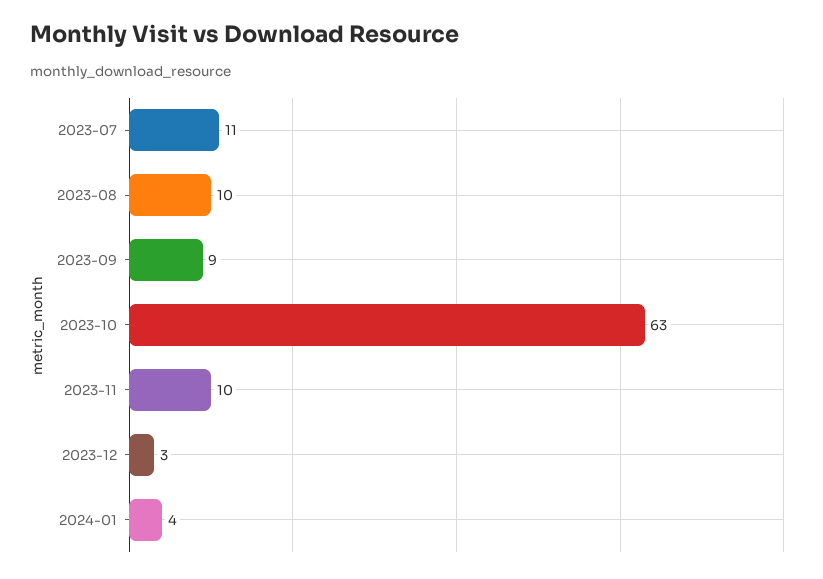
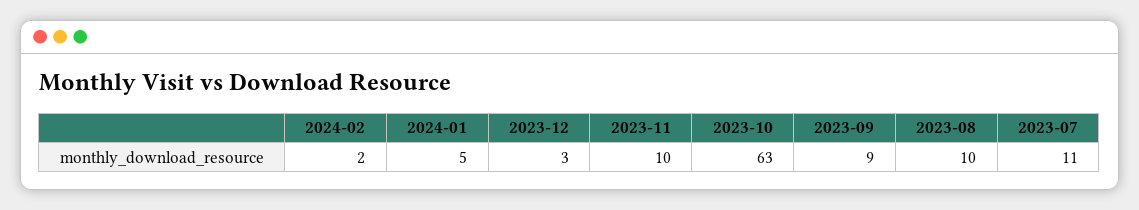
2024-01: 4 -> 5
2024-02: none -> 2

